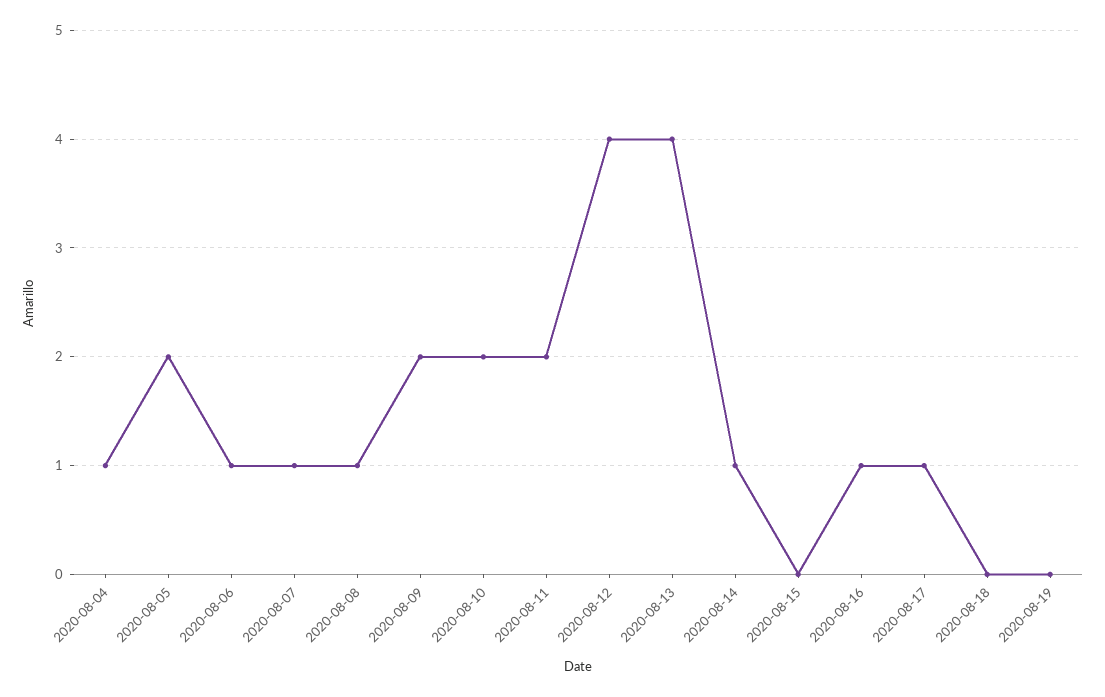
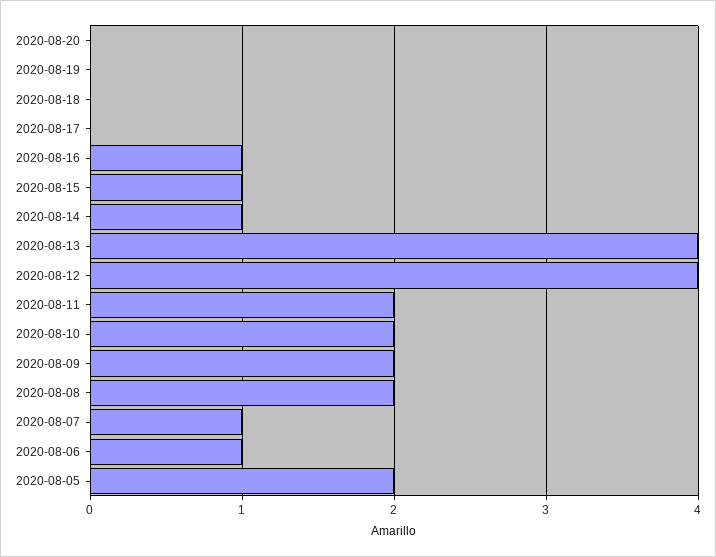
2020-08-04: 1 -> none
2020-08-08: 1 -> 2
2020-08-15: 0 -> 1
2020-08-17: 1 -> 0
2020-08-20: none -> 0

